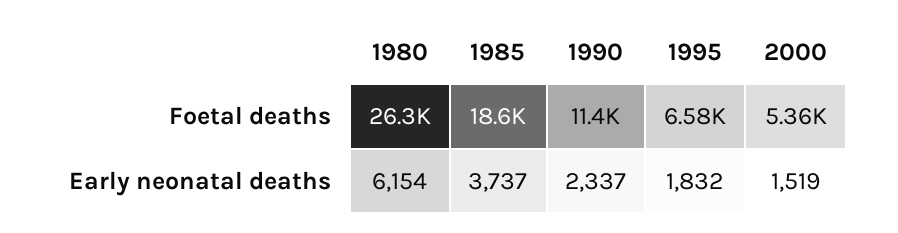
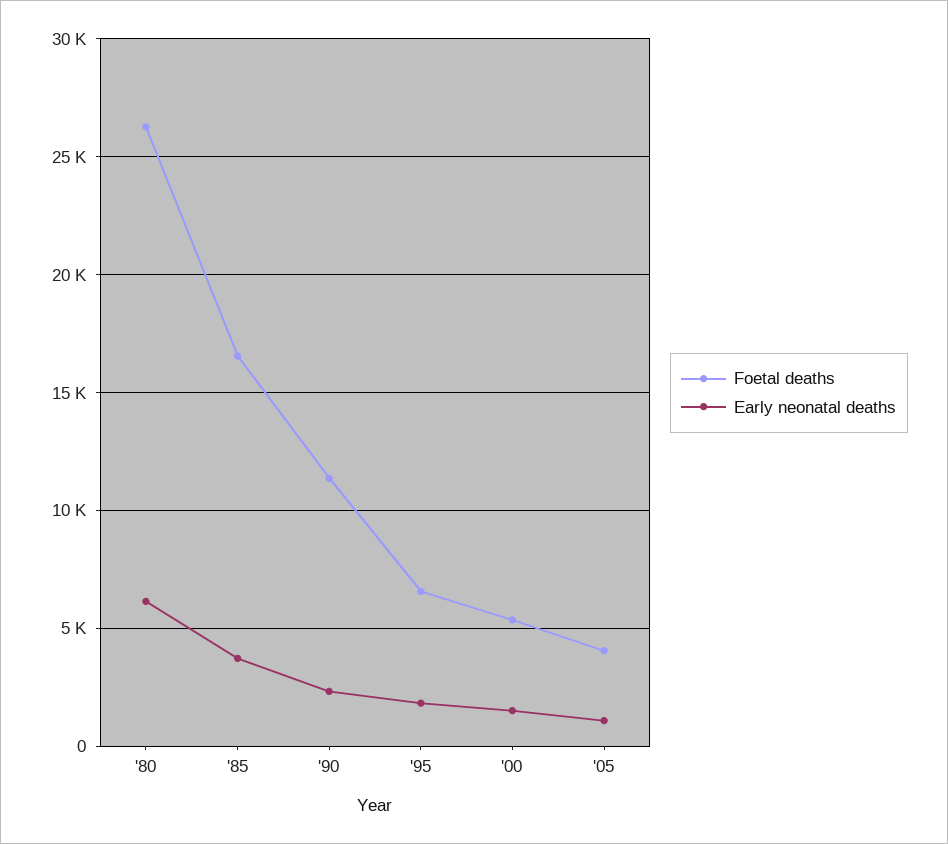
Foetal deaths, 1985: 18600 -> 16500
Foetal deaths, '05: none -> 4000
Early neonatal deaths, '05: none -> 1000

